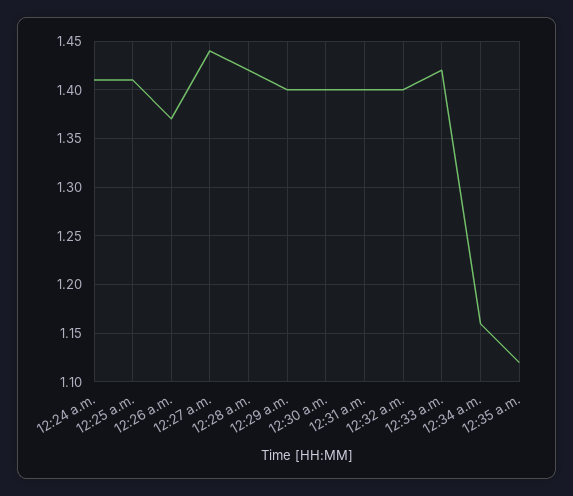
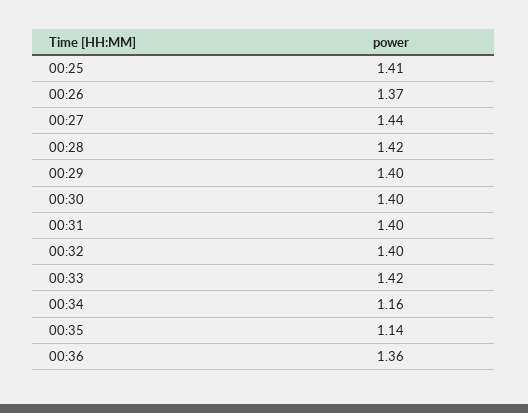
12:24 a.m.: 1.41 -> none
12:35 a.m.: 1.12 -> 1.14
00:36: none -> 1.36

